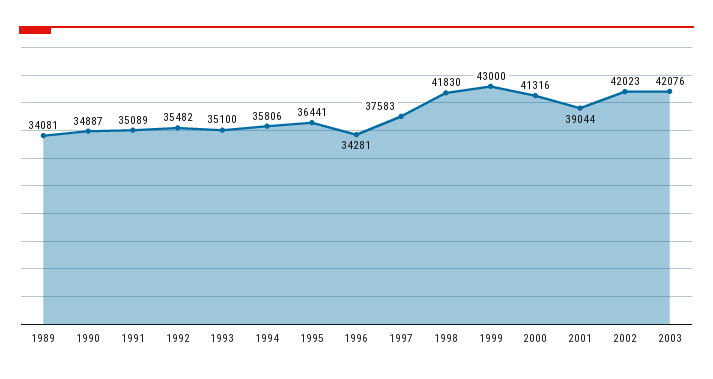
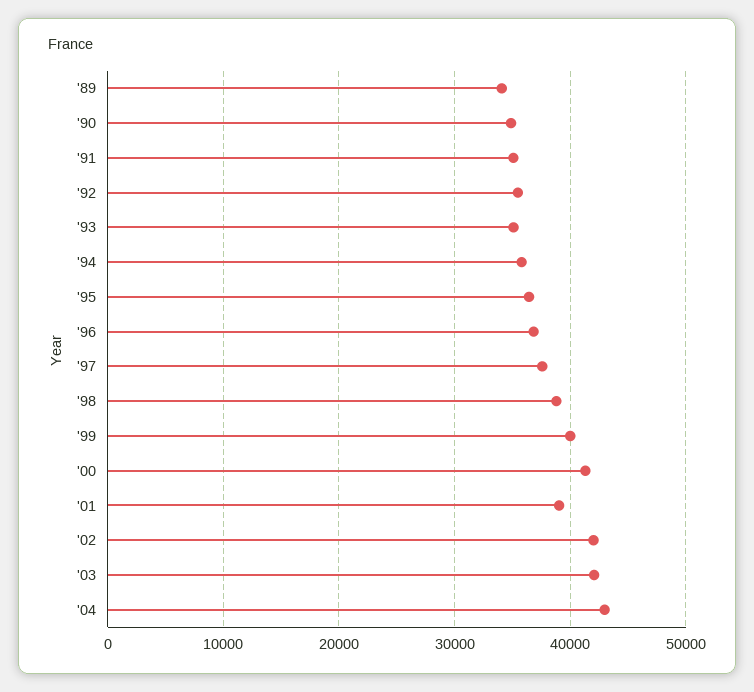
1996: 34281 -> 37000
1998: 41830 -> 39000
1999: 43000 -> 40000
'04: none -> 43000

